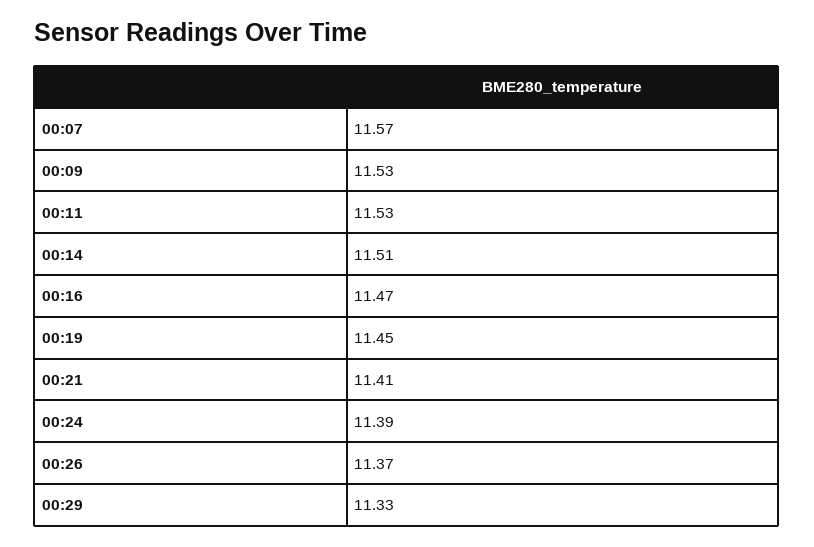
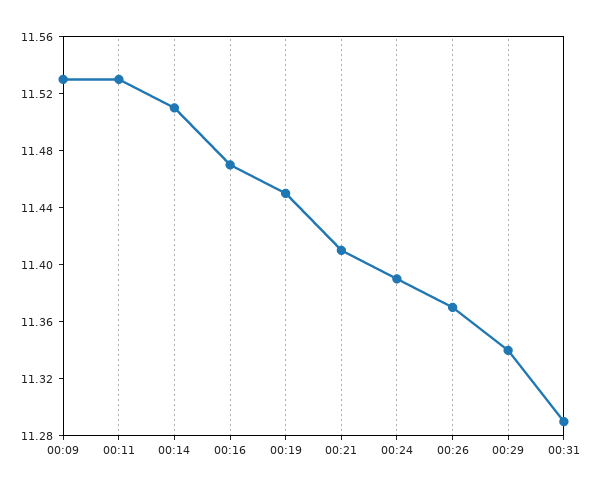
00:07: 11.57 -> none
00:29: 11.33 -> 11.34
00:31: none -> 11.29

